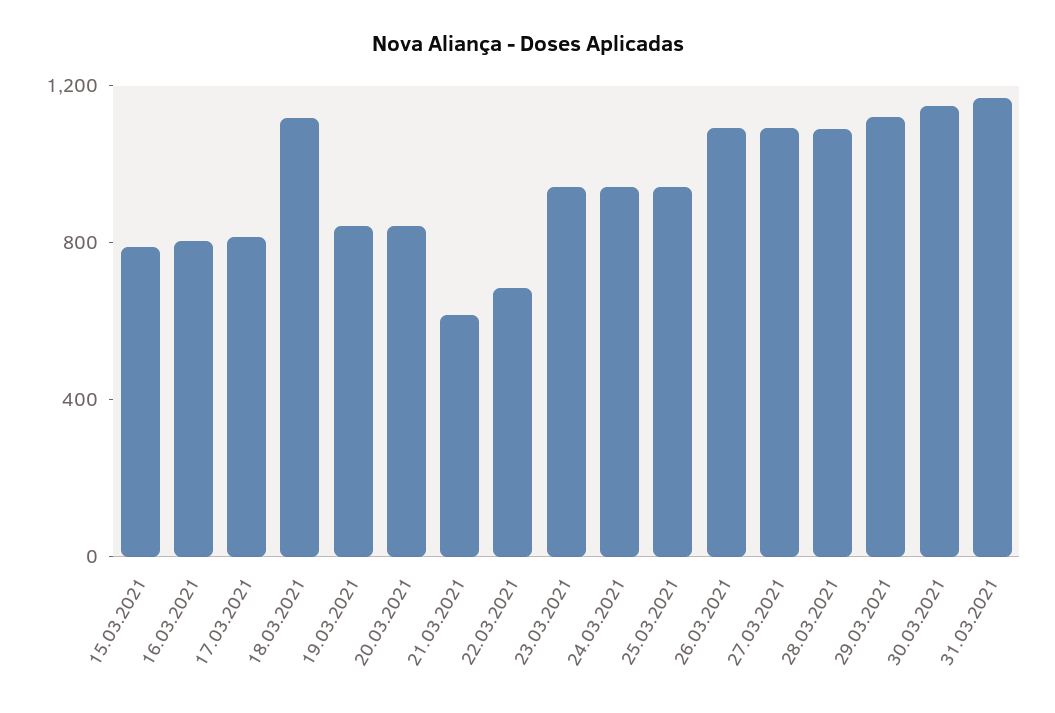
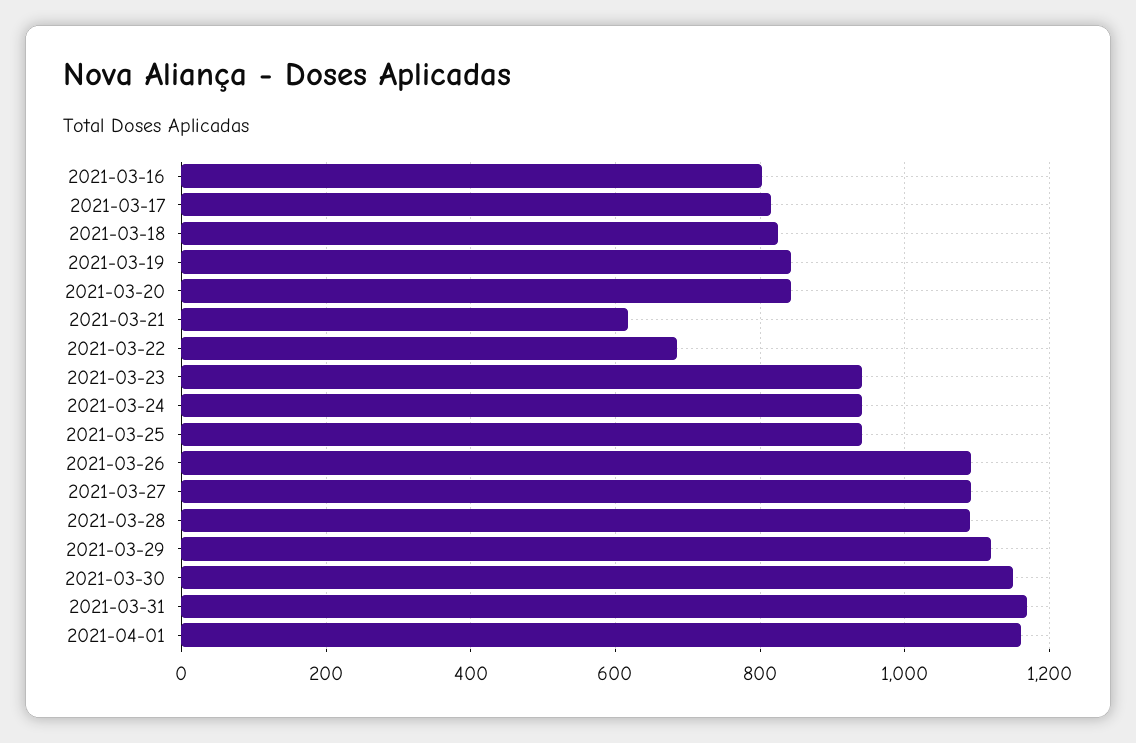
15.03.2021: 800 -> none
18.03.2021: 1100 -> 820
2021-04-01: none -> 1160

